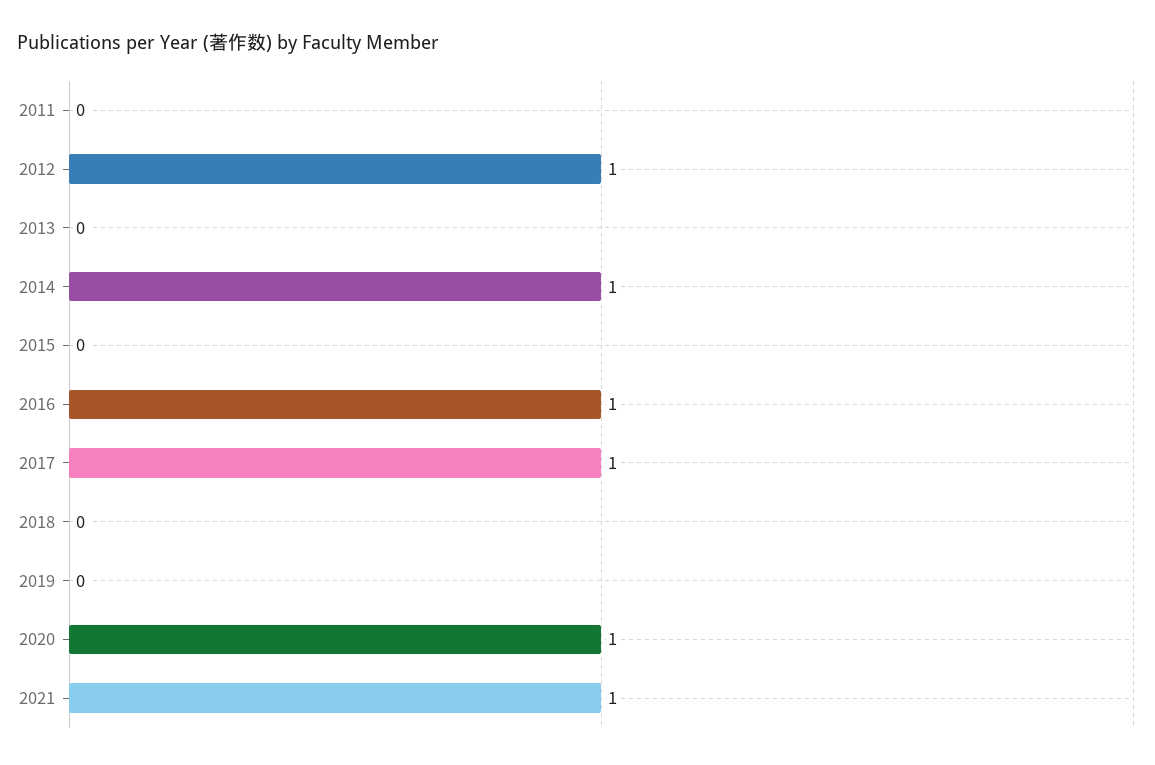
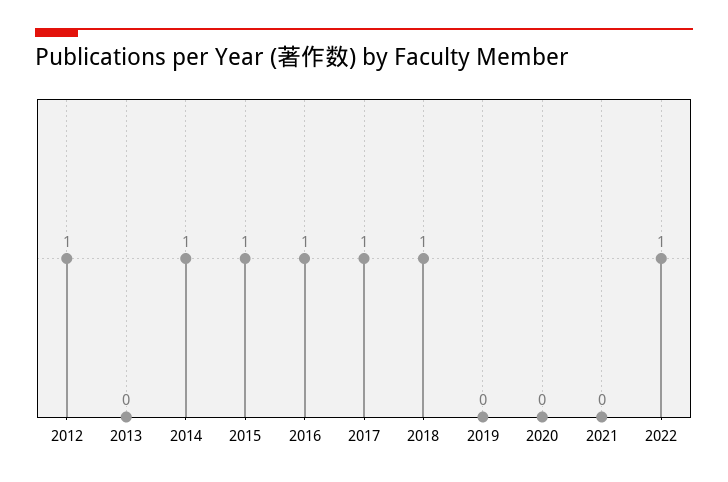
2011: 0 -> none
2015: 0 -> 1
2018: 0 -> 1
2020: 1 -> 0
2021: 1 -> 0
2022: none -> 1

